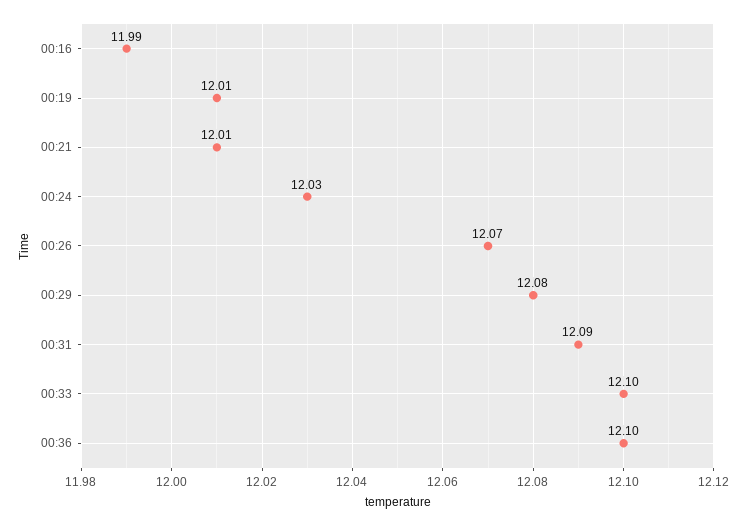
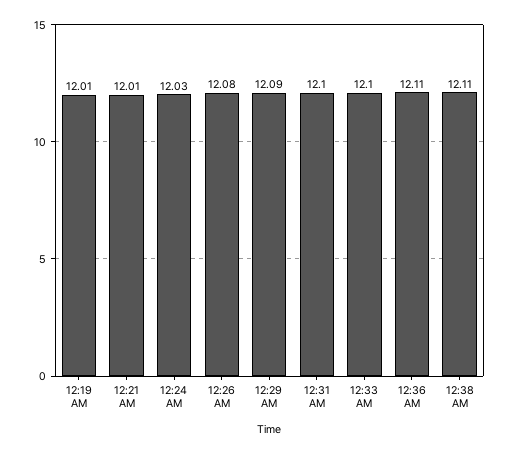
00:16: 11.99 -> none
00:26: 12.07 -> 12.08
00:29: 12.08 -> 12.09
00:31: 12.09 -> 12.1
00:36: 12.1 -> 12.11
12:38 AM: none -> 12.11

